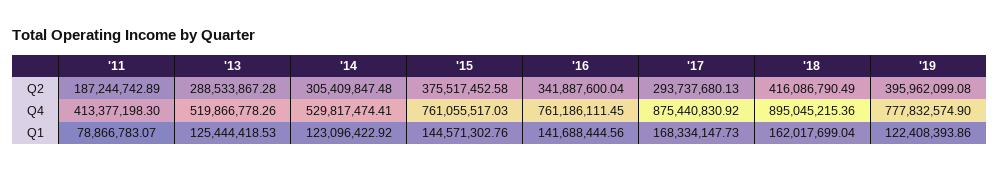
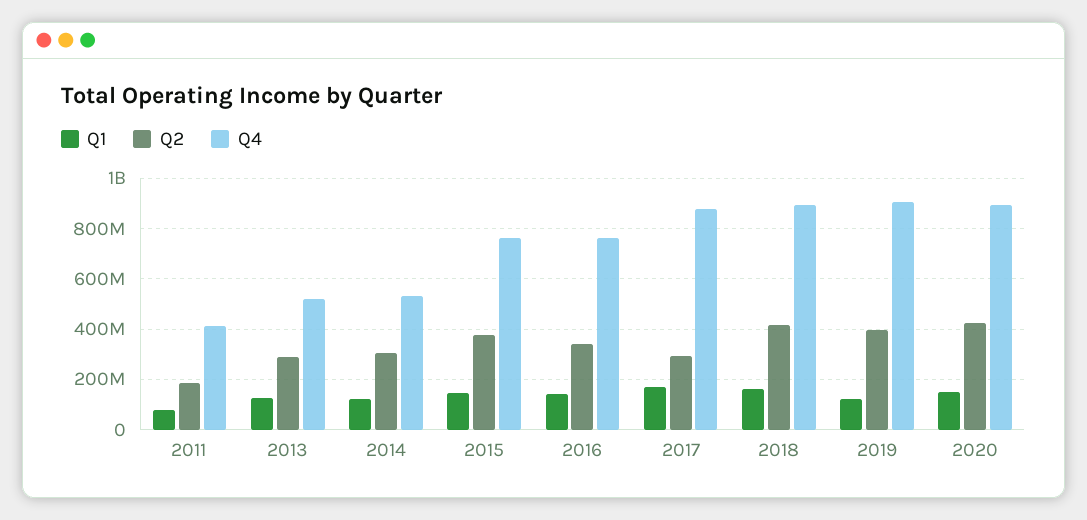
Q4, '19: 777832574.9 -> 900000000
Q1, 2020: none -> 150000000
Q2, 2020: none -> 425000000
Q4, 2020: none -> 900000000

